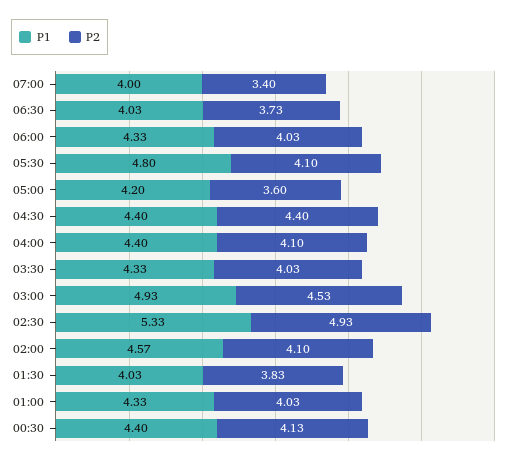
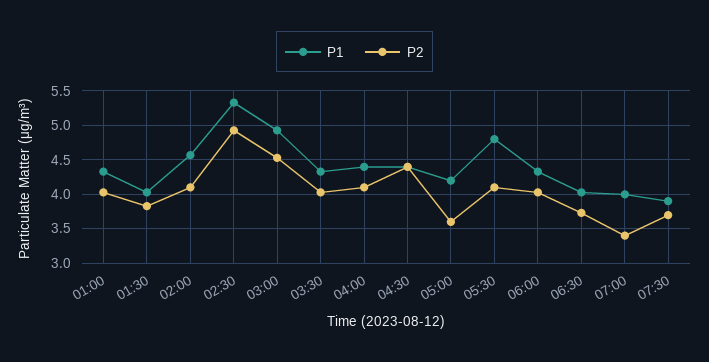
P1, 00:30: 4.4 -> none
P2, 00:30: 4.13 -> none
P1, 07:30: none -> 3.9
P2, 07:30: none -> 3.7

